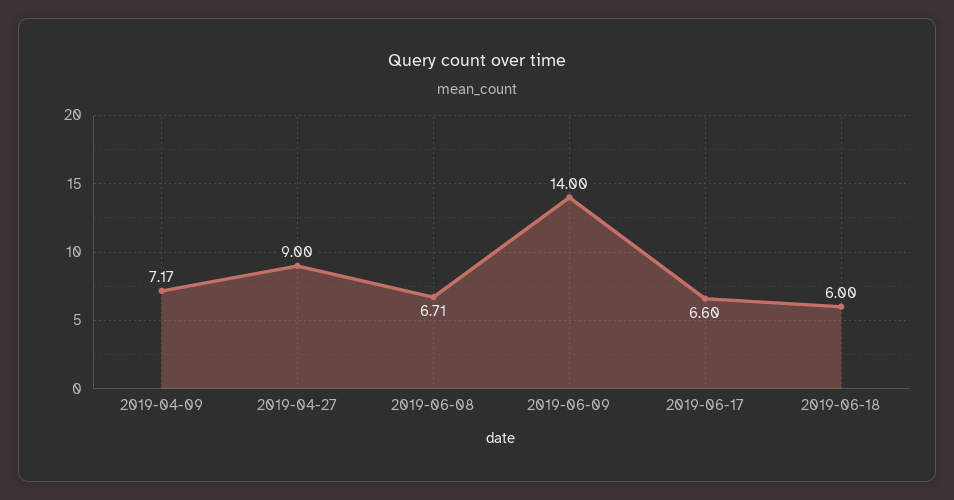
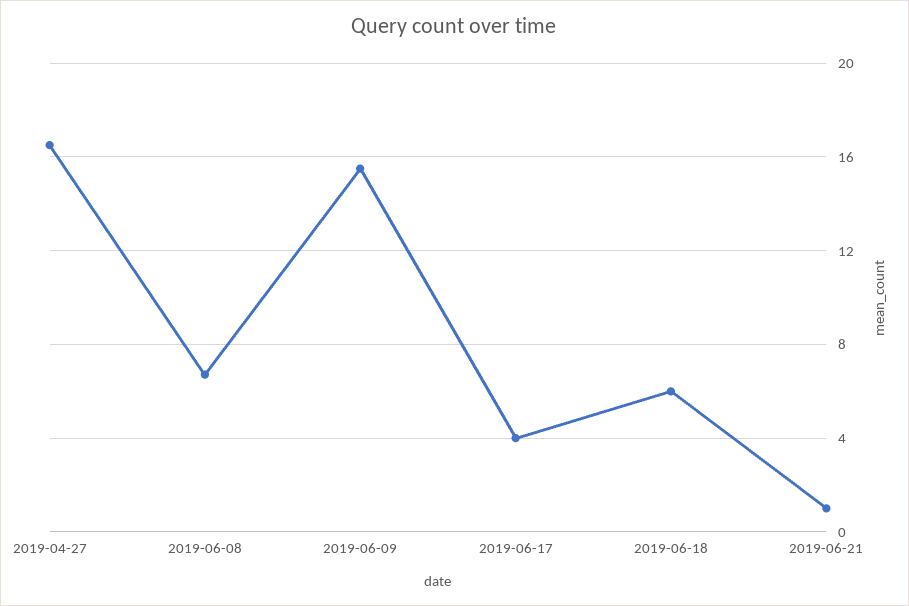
2019-04-09: 7.17 -> none
2019-04-27: 9 -> 16.5
2019-06-09: 14 -> 15.5
2019-06-17: 6.6 -> 4
2019-06-21: none -> 1

